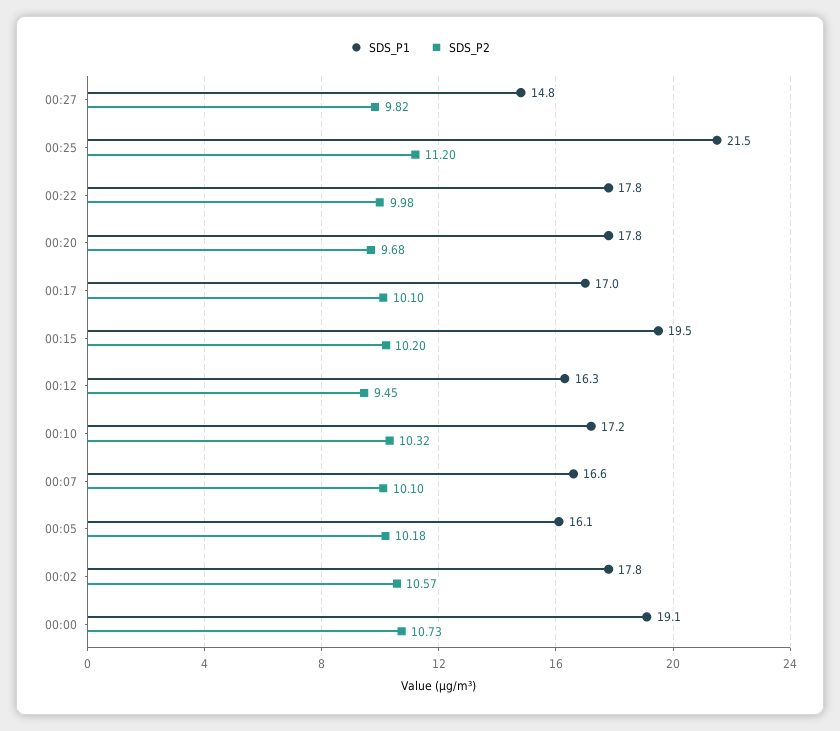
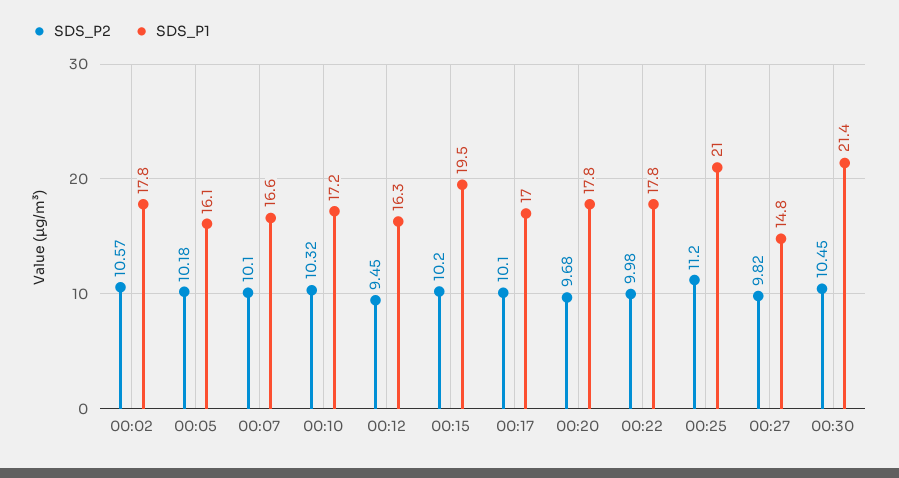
SDS_P1, 00:25: 21.5 -> 21
SDS_P1, 00:00: 19.1 -> none
SDS_P2, 00:00: 10.73 -> none
SDS_P2, 00:30: none -> 10.45
SDS_P1, 00:30: none -> 21.4

